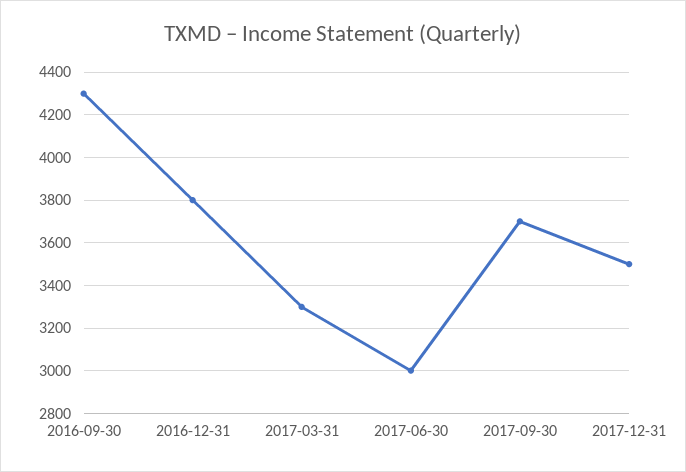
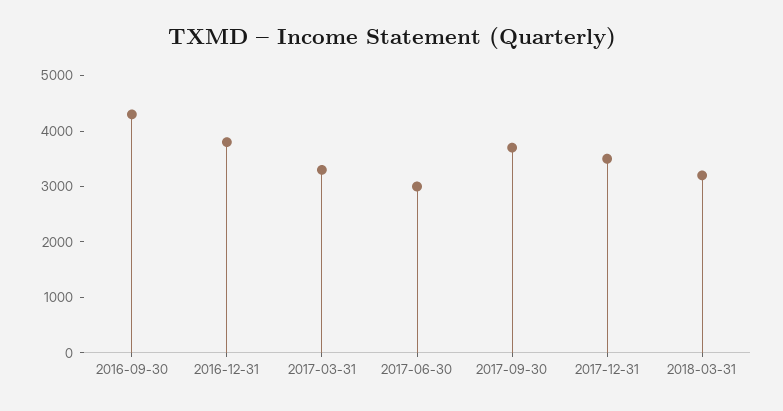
2018-03-31: none -> 3200

